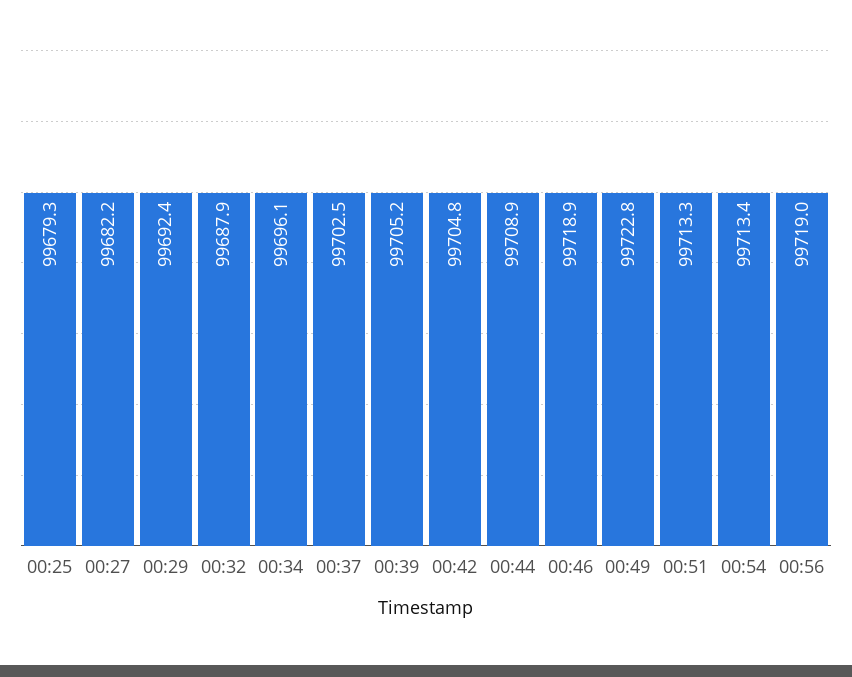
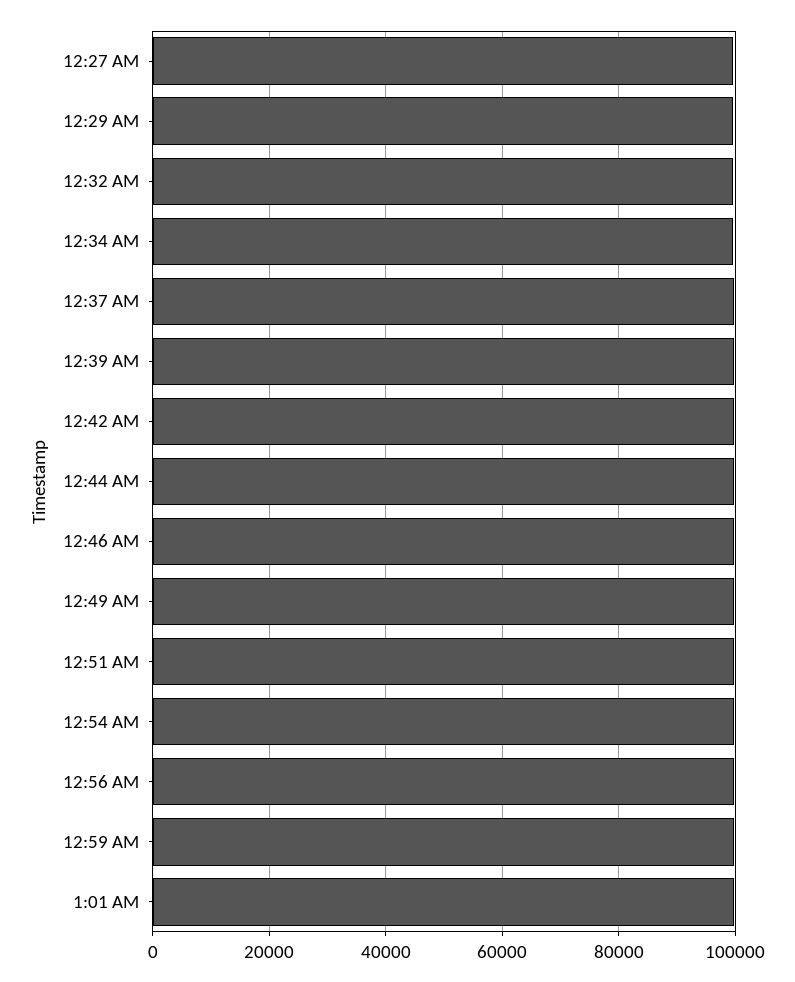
00:25: 99679.3 -> none
12:59 AM: none -> 100000
1:01 AM: none -> 100000

